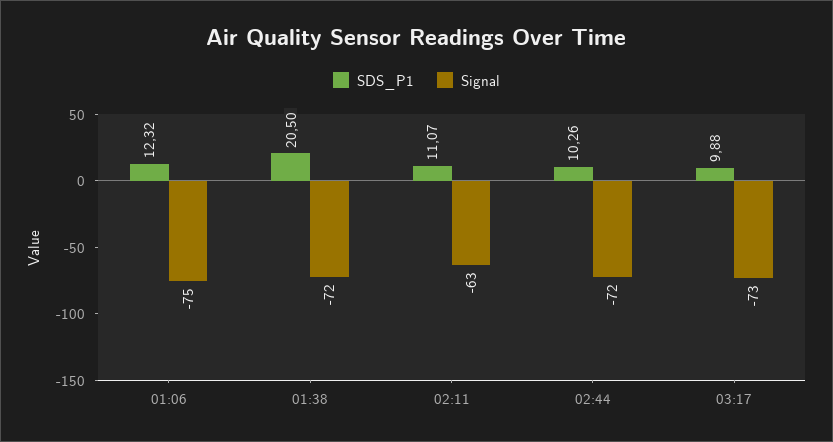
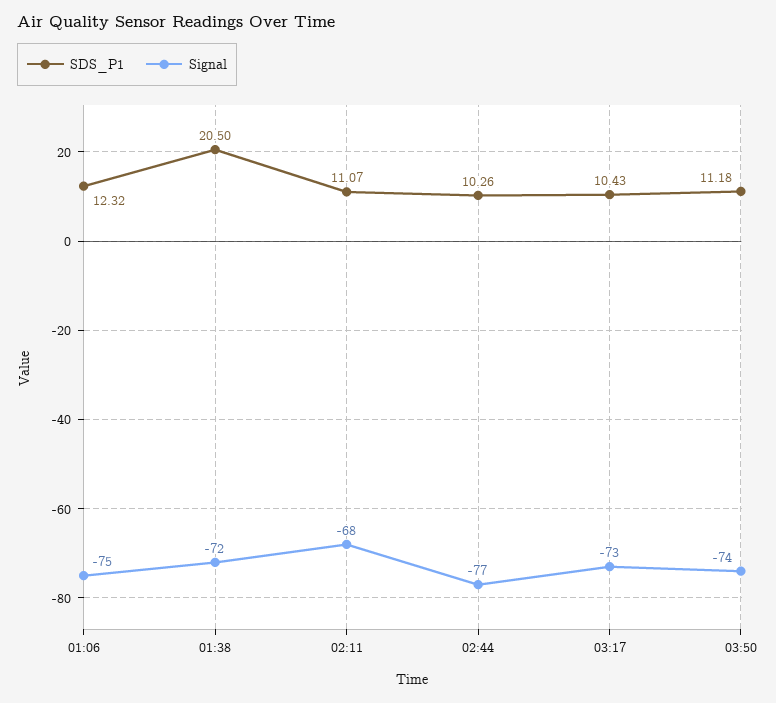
Signal, 02:11: -63 -> -68
Signal, 02:44: -72 -> -77
SDS_P1, 03:17: 9.88 -> 10.43
SDS_P1, 03:50: none -> 11.18
Signal, 03:50: none -> -74

